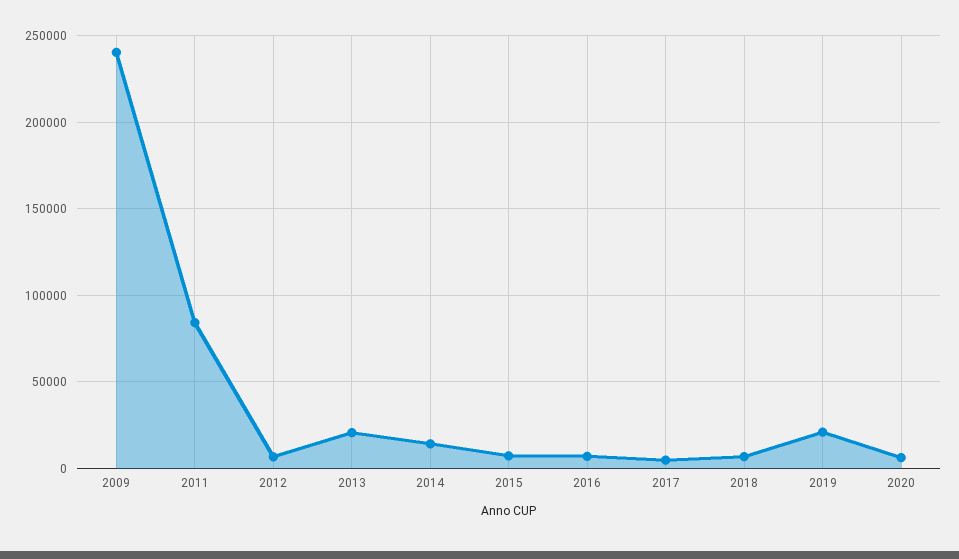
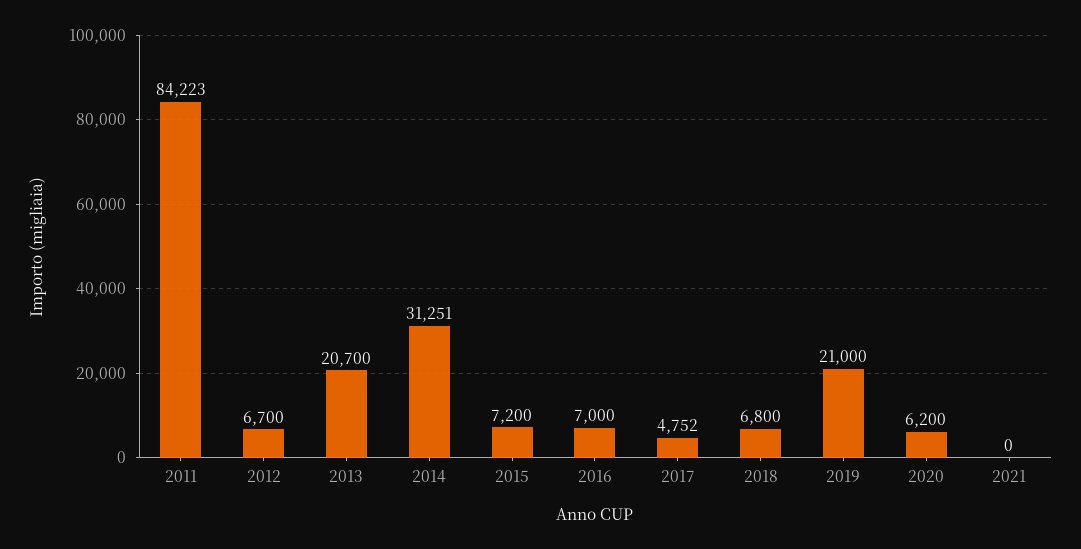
2009: 240000 -> none
2014: 15000 -> 31251
2021: none -> 0

